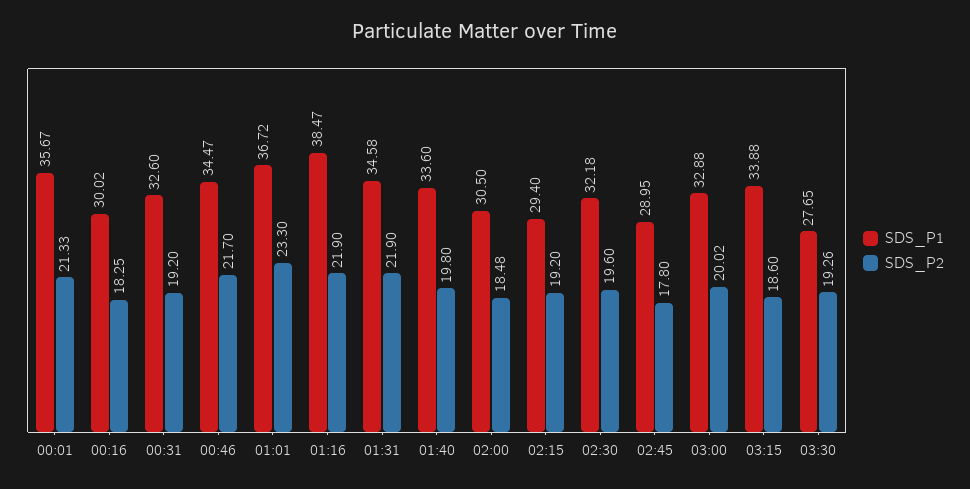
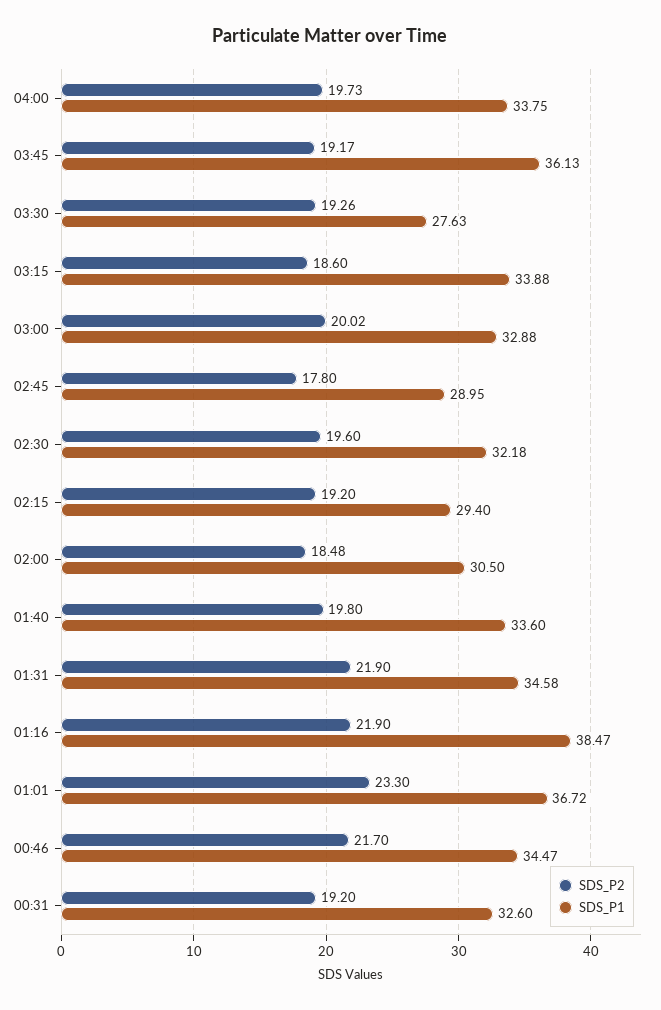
SDS_P1, 00:01: 35.67 -> none
SDS_P2, 00:01: 21.33 -> none
SDS_P1, 00:16: 30.02 -> none
SDS_P2, 00:16: 18.25 -> none
SDS_P1, 03:30: 27.65 -> 27.63
SDS_P2, 04:00: none -> 19.73
SDS_P1, 04:00: none -> 33.75
SDS_P2, 03:45: none -> 19.17
SDS_P1, 03:45: none -> 36.13

